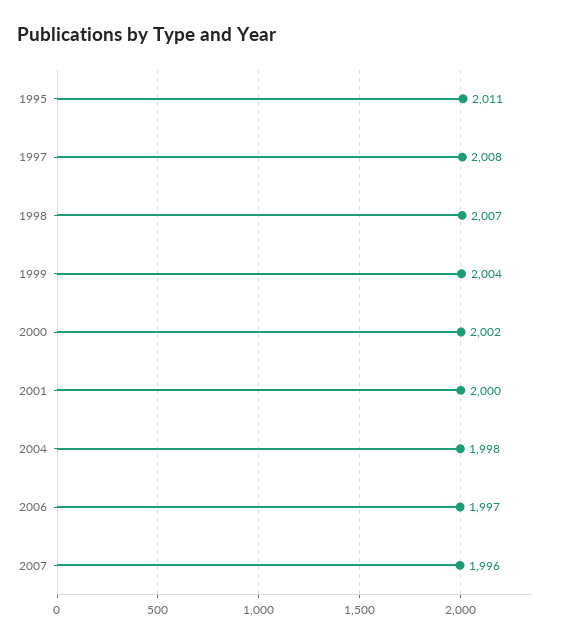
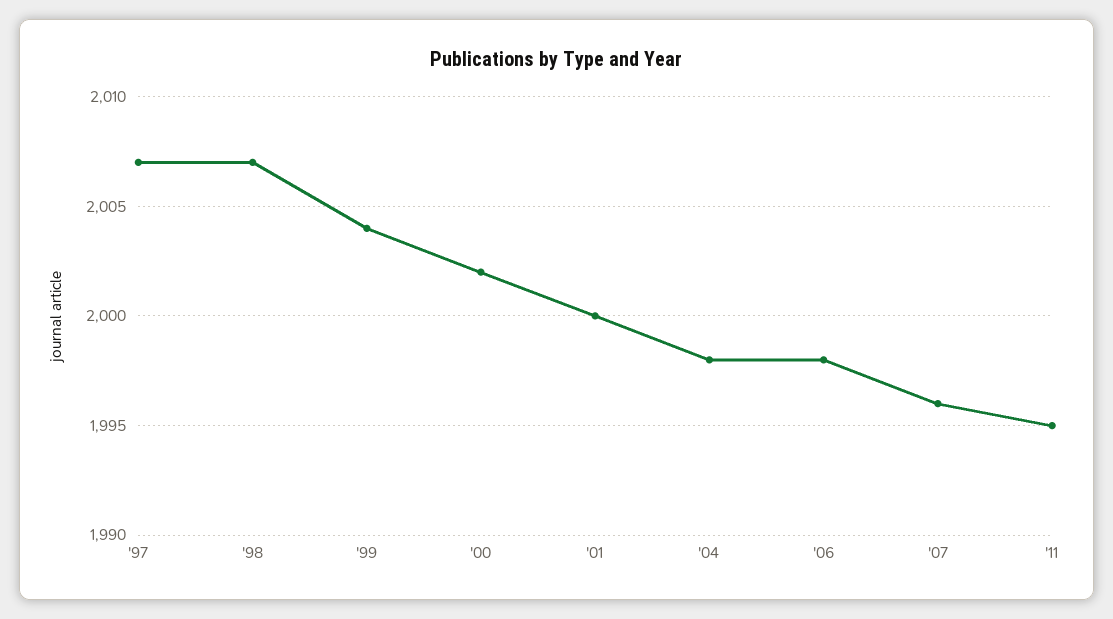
1995: 2011 -> none
1997: 2008 -> 2007
2006: 1997 -> 1998
'11: none -> 1995

